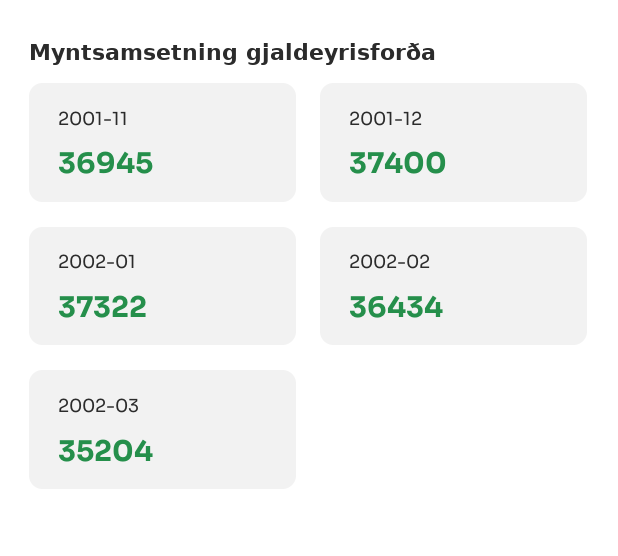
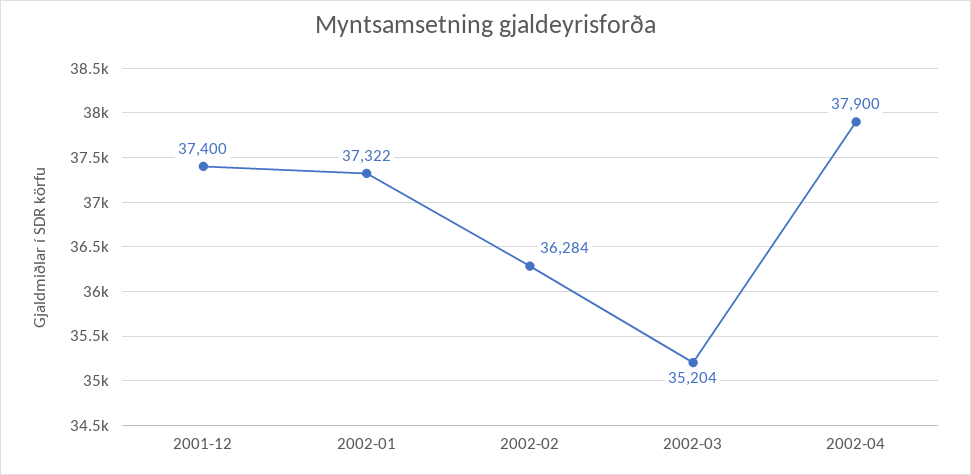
2001-11: 36945 -> none
2002-02: 36434 -> 36284
2002-04: none -> 37900

